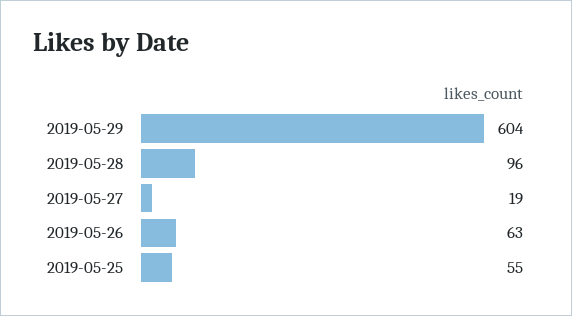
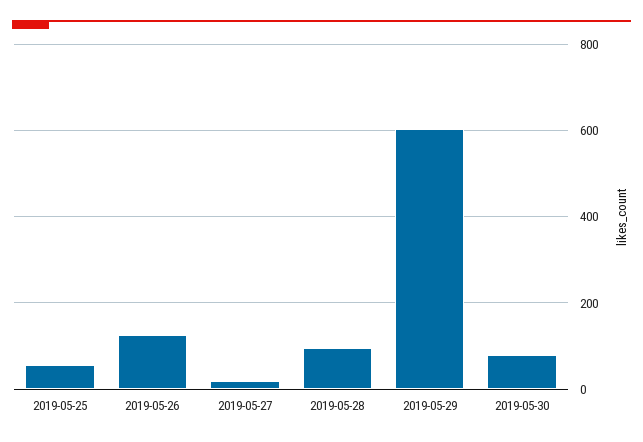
2019-05-26: 63 -> 120
2019-05-30: none -> 80

